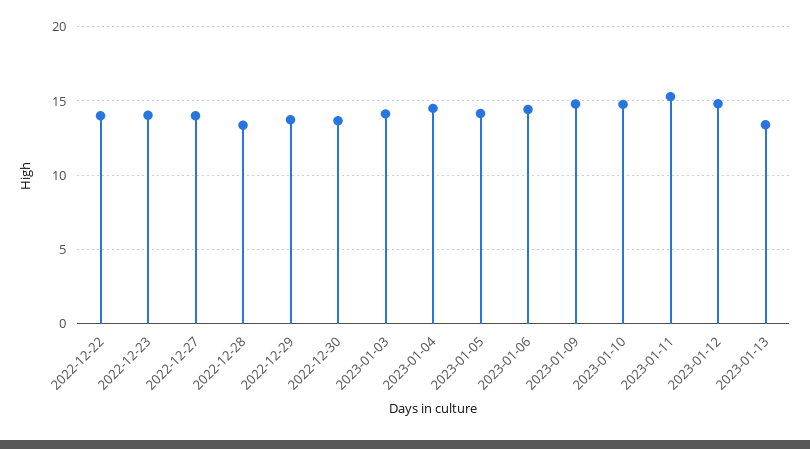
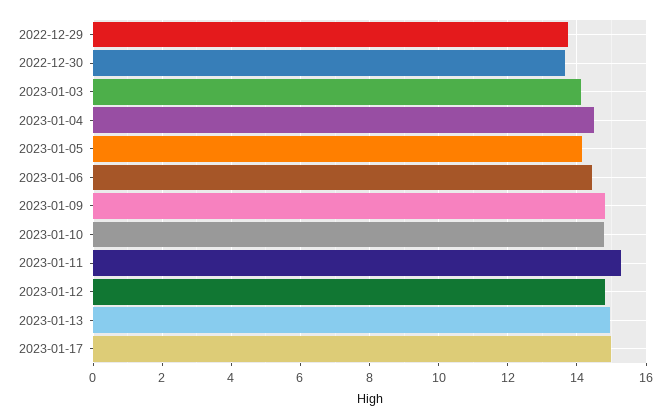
2022-12-22: 14 -> none
2022-12-23: 14 -> none
2022-12-27: 14 -> none
2022-12-28: 13.5 -> none
2023-01-13: 13.5 -> 15
2023-01-17: none -> 15

